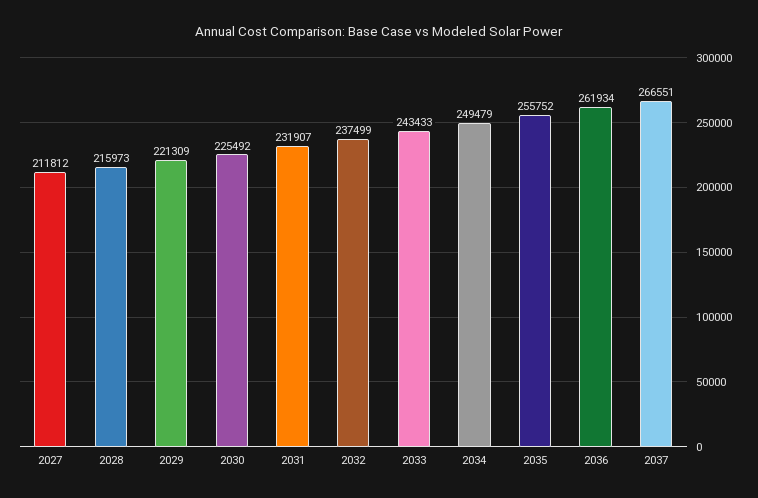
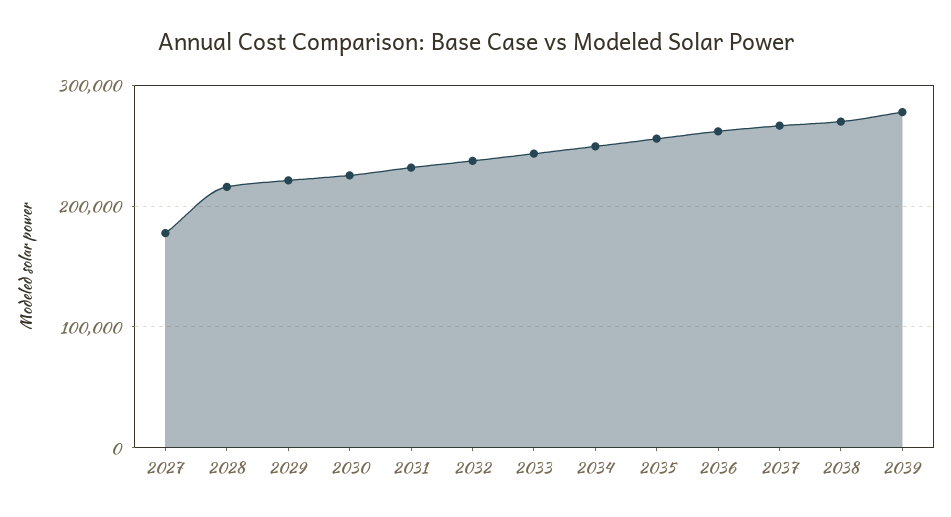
2027: 211812 -> 180000
2038: none -> 270000
2039: none -> 280000

